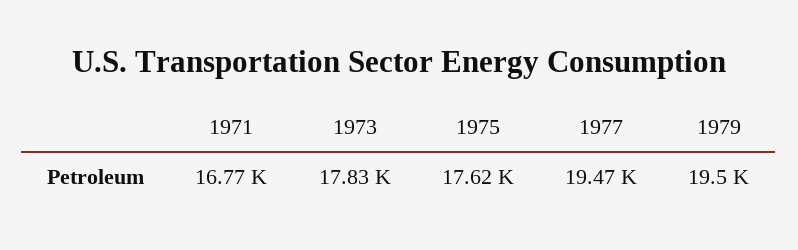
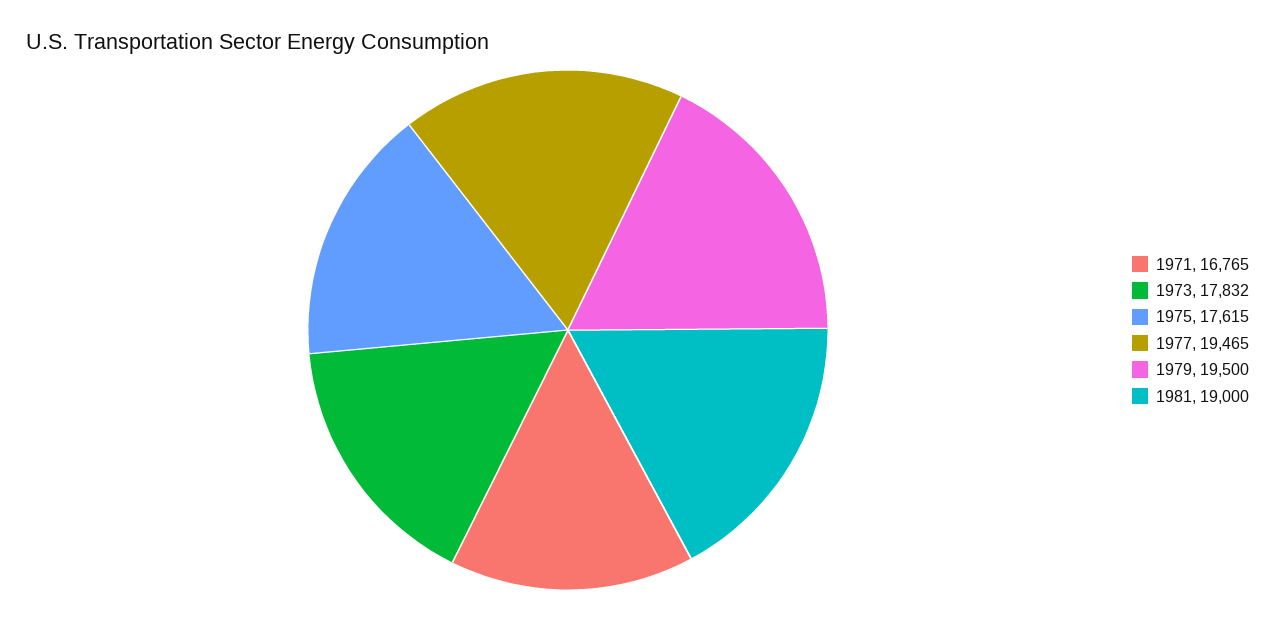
1981: none -> 19000

